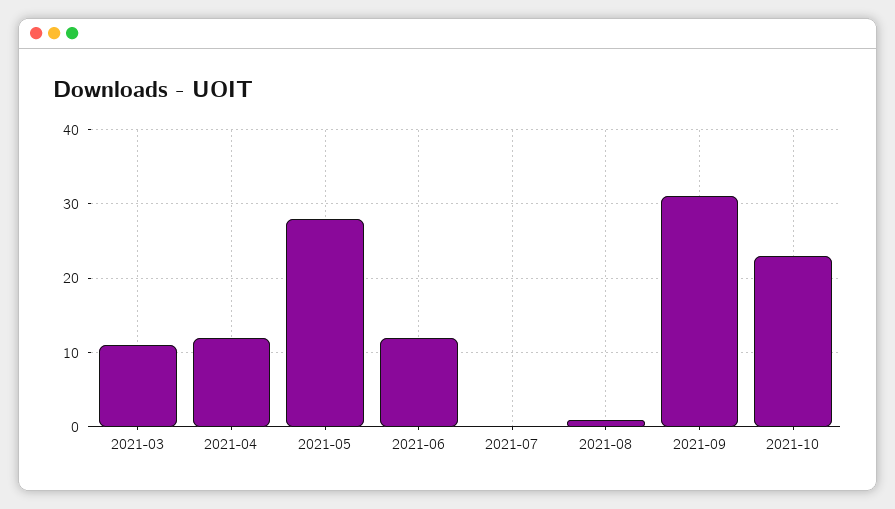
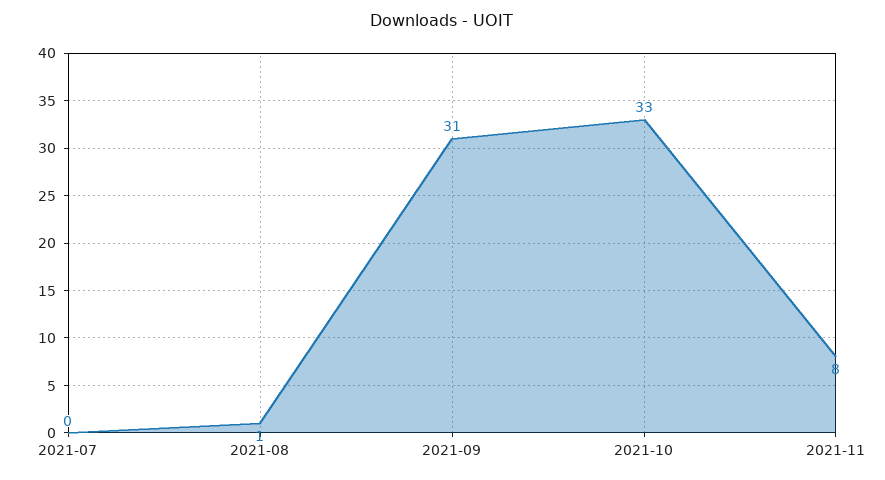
2021-03: 11 -> none
2021-04: 12 -> none
2021-05: 28 -> none
2021-06: 12 -> none
2021-10: 23 -> 33
2021-11: none -> 8

